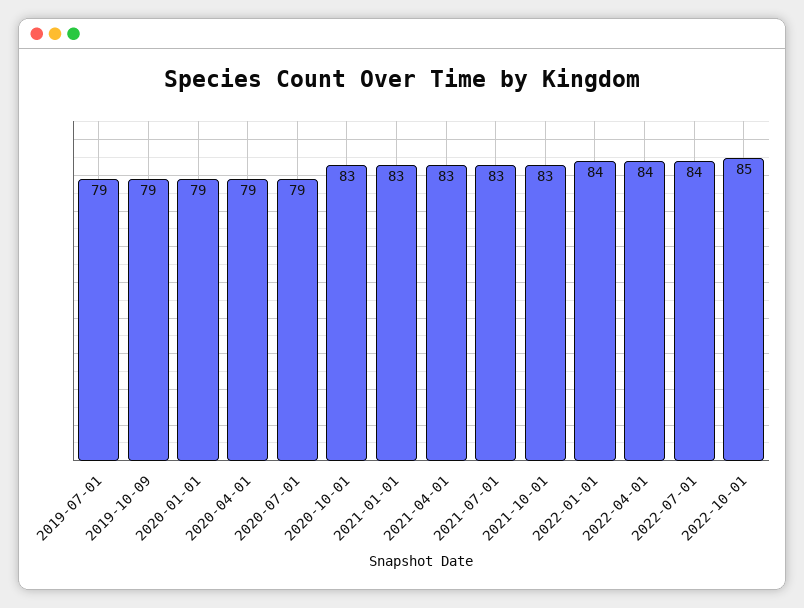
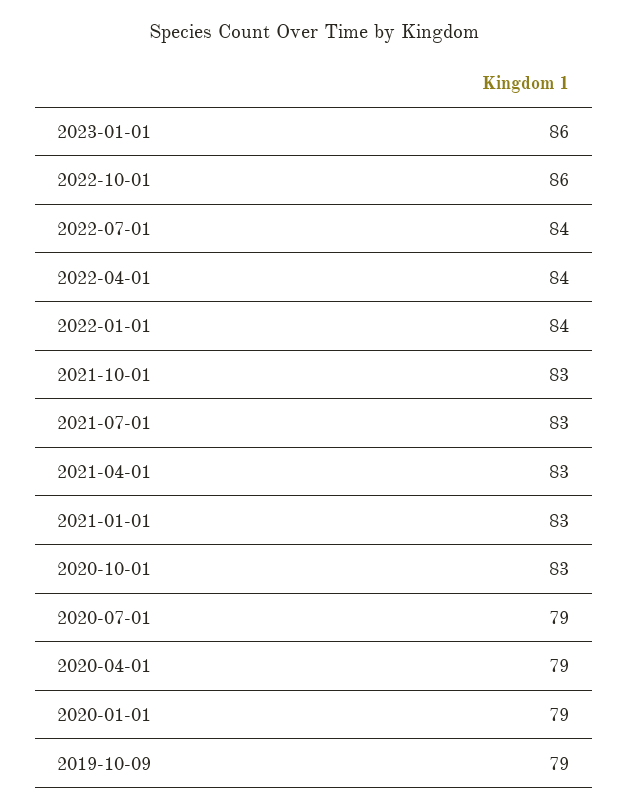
2019-07-01: 79 -> none
2022-10-01: 85 -> 86
2023-01-01: none -> 86

